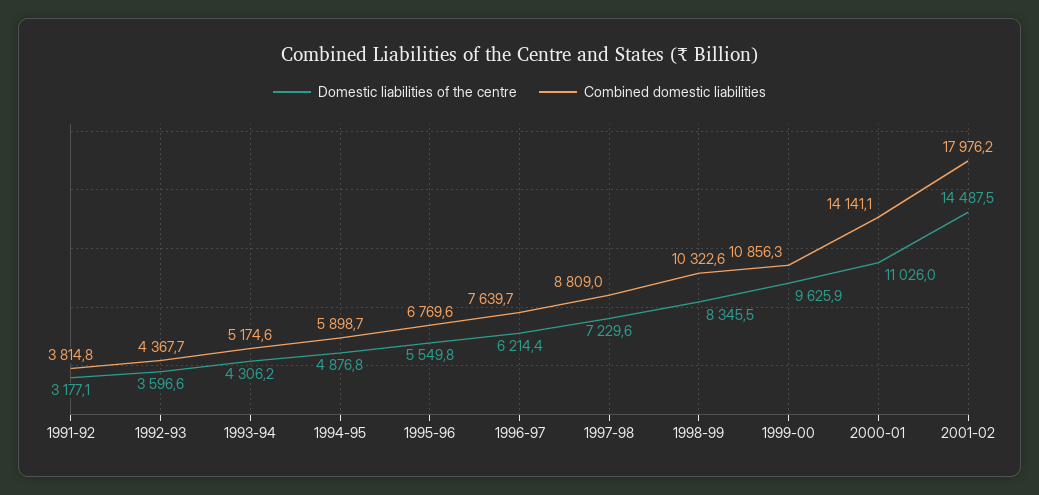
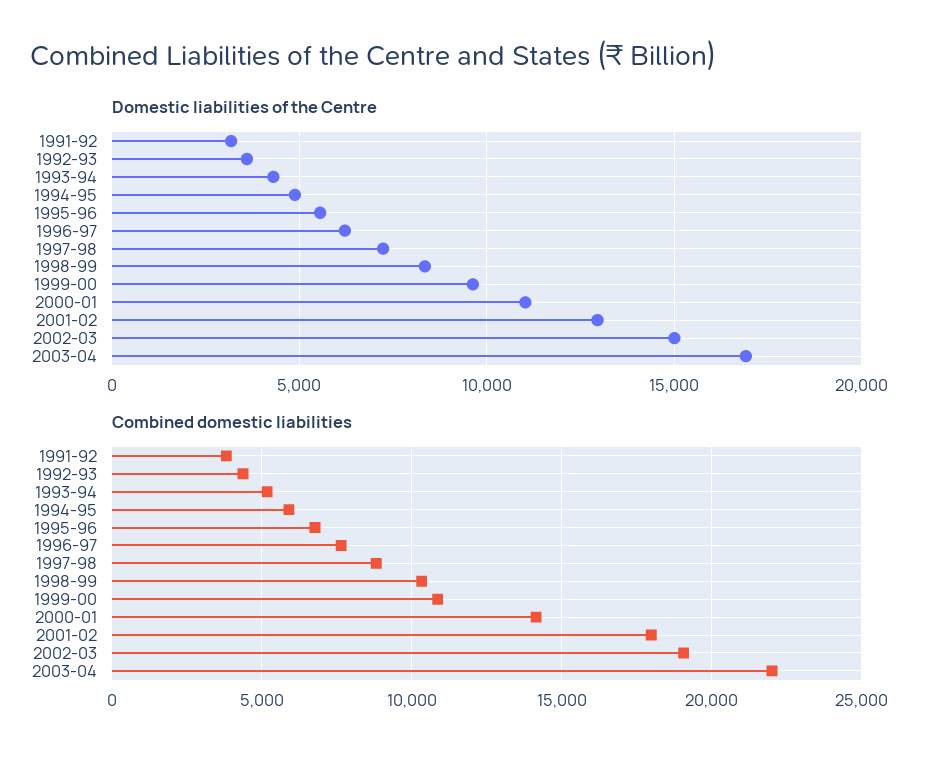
Domestic liabilities of the centre, 2001-02: 14487.5 -> 13000
Domestic liabilities of the centre, 2002-03: none -> 15000
Domestic liabilities of the centre, 2003-04: none -> 17000
Combined domestic liabilities, 2002-03: none -> 19000
Combined domestic liabilities, 2003-04: none -> 22000

